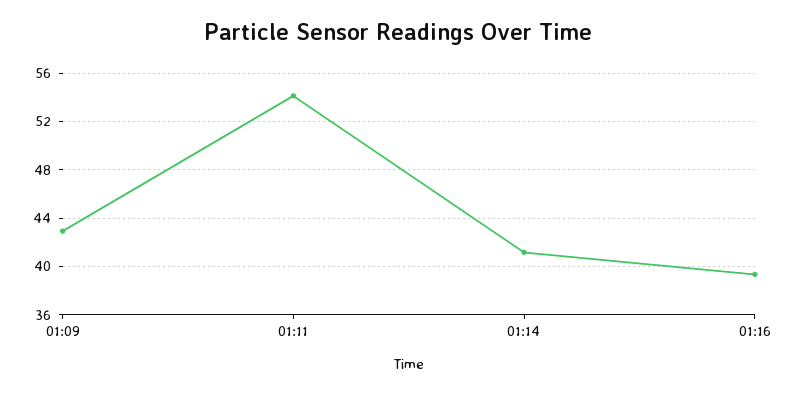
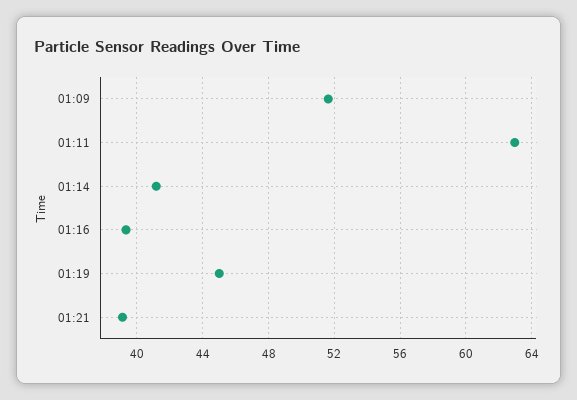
01:09: 43 -> 51.5
01:11: 54 -> 63
01:19: none -> 45
01:21: none -> 39

